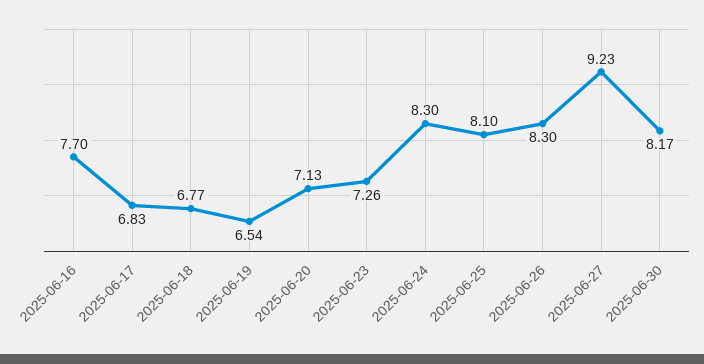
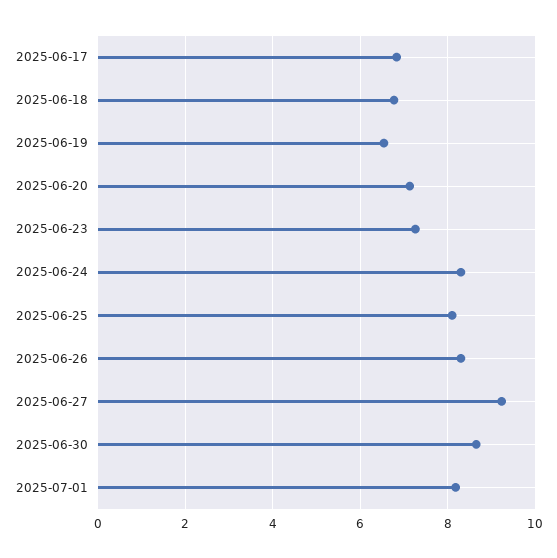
2025-06-16: 7.7 -> none
2025-06-30: 8.17 -> 8.6
2025-07-01: none -> 8.2

